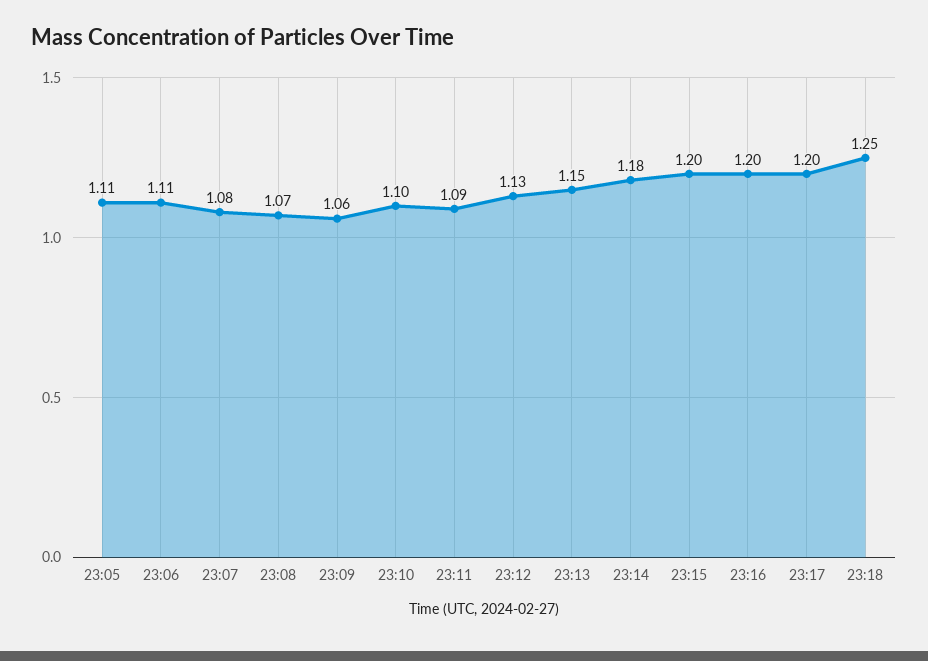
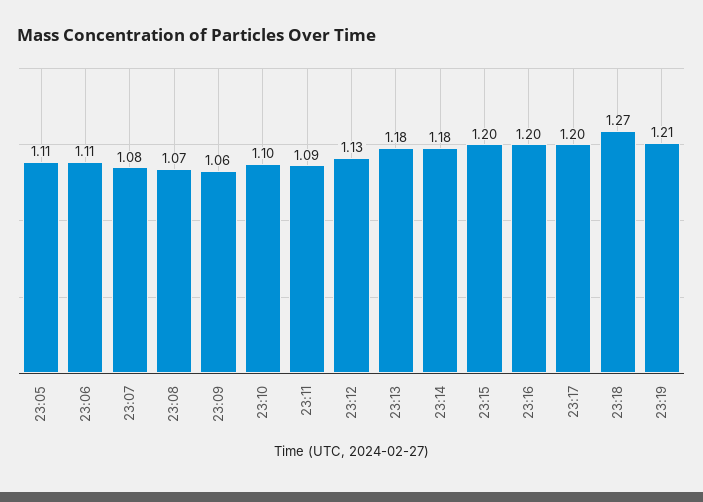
23:13: 1.15 -> 1.18
23:18: 1.25 -> 1.27
23:19: none -> 1.21

